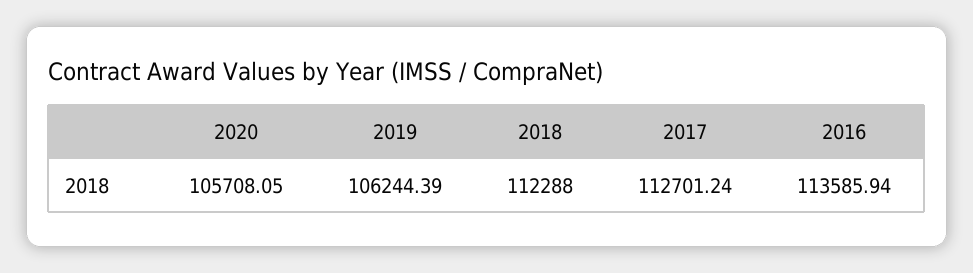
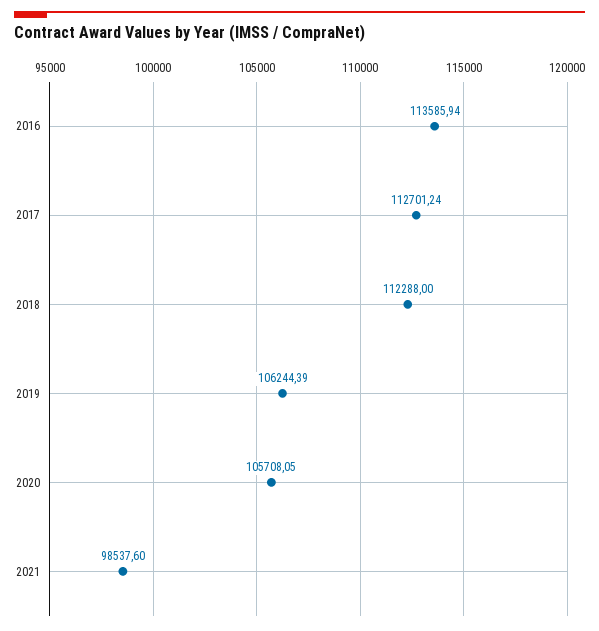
2021: none -> 98537.6

